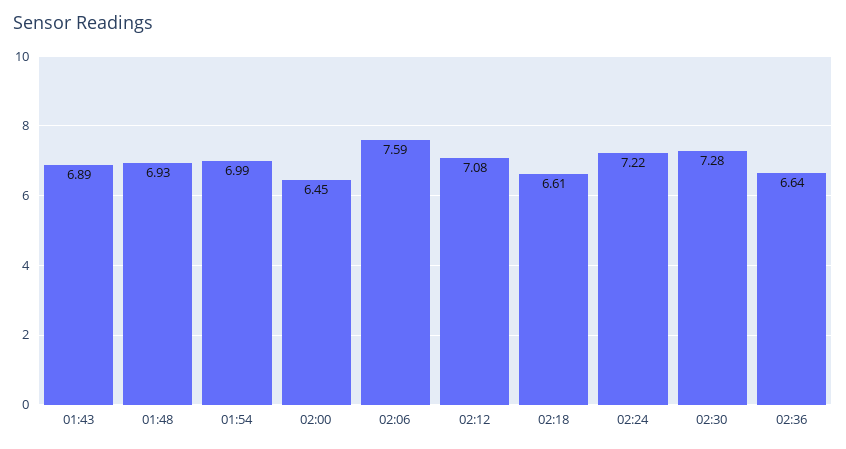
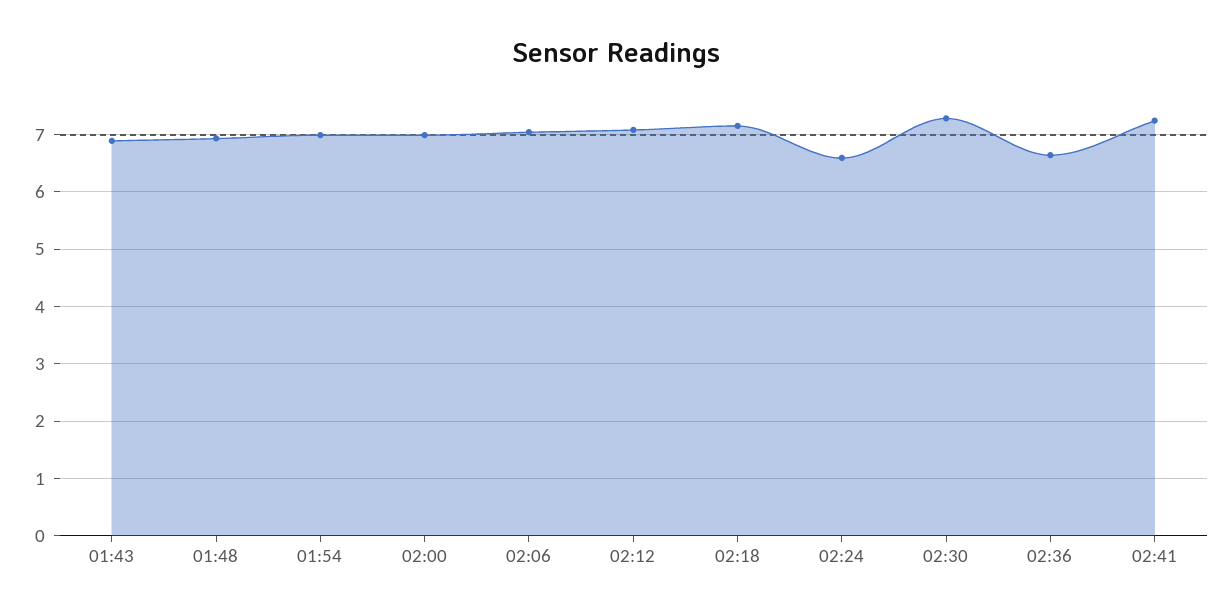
02:00: 6.45 -> 7
02:06: 7.59 -> 7
02:18: 6.61 -> 7.2
02:24: 7.22 -> 6.6
02:41: none -> 7.2

